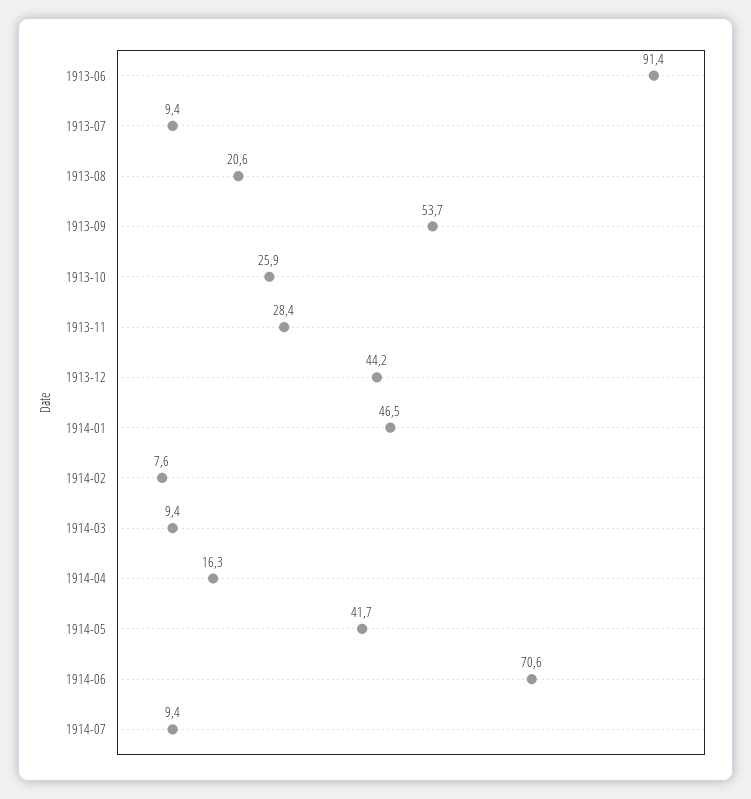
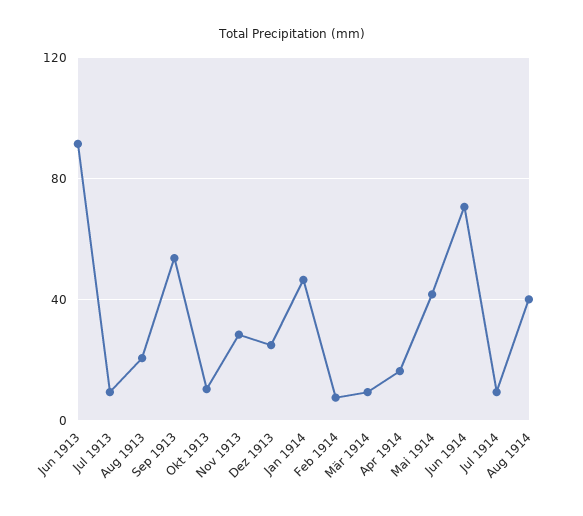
1913-10: 25.9 -> 10
1913-12: 44.2 -> 25
Aug 1914: none -> 40

